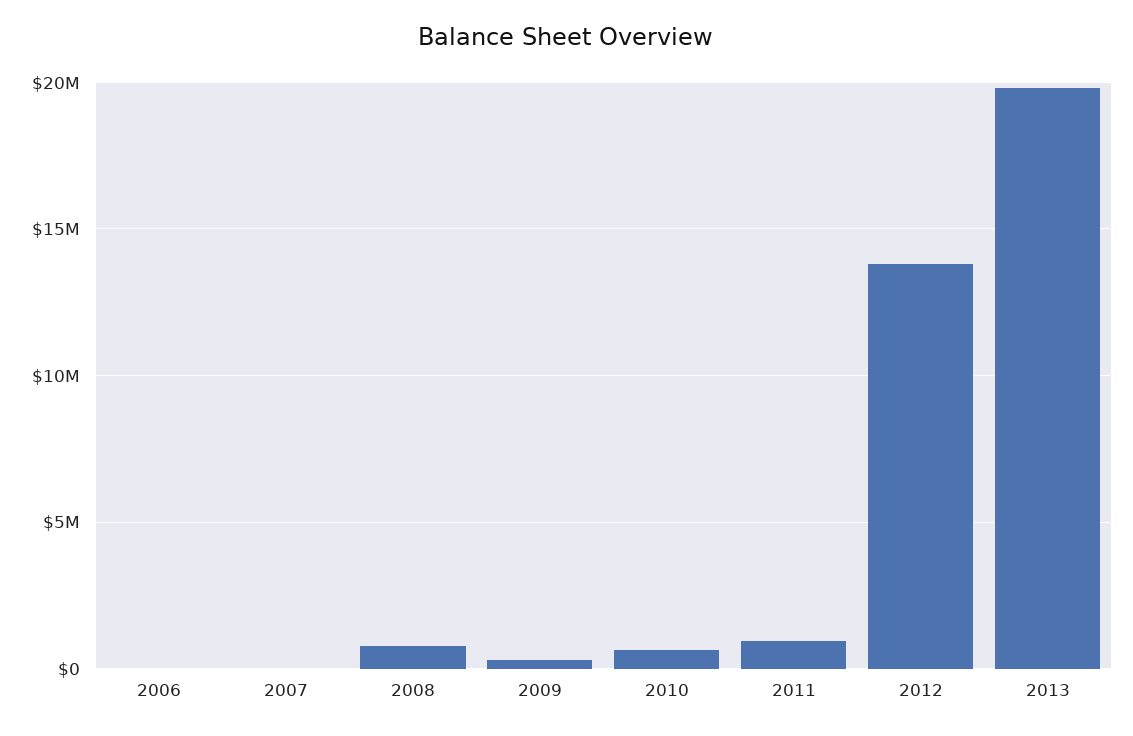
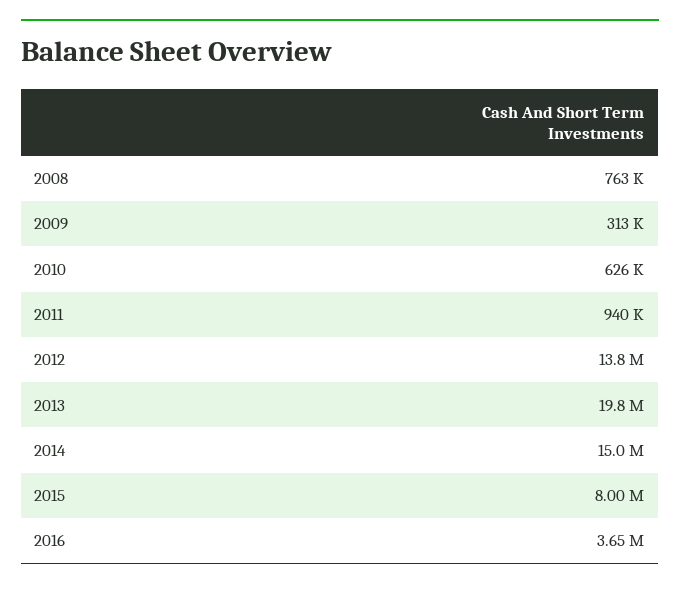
2006: 0 -> none
2007: 0 -> none
2014: none -> 15000000
2015: none -> 8000000
2016: none -> 3650000

